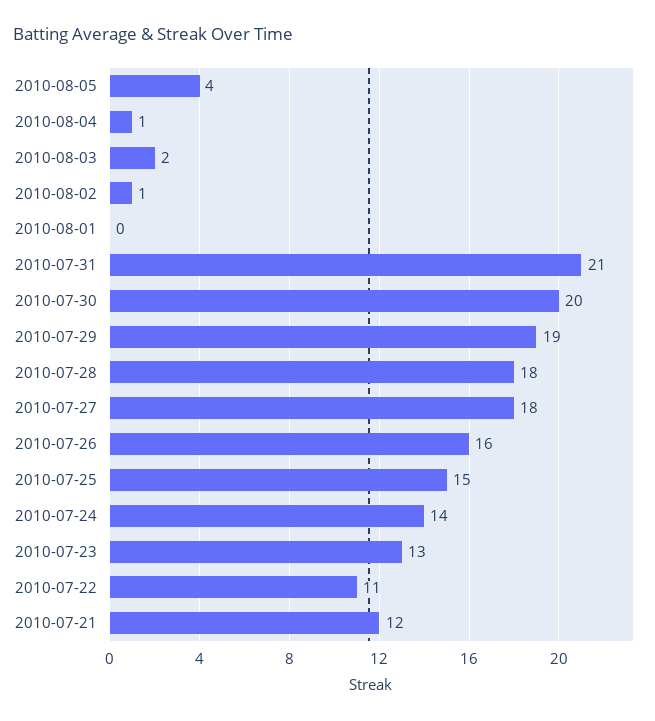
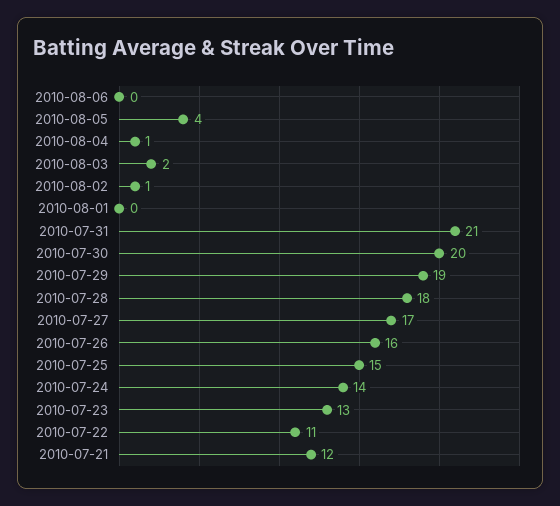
2010-07-27: 18 -> 17
2010-08-06: none -> 0

